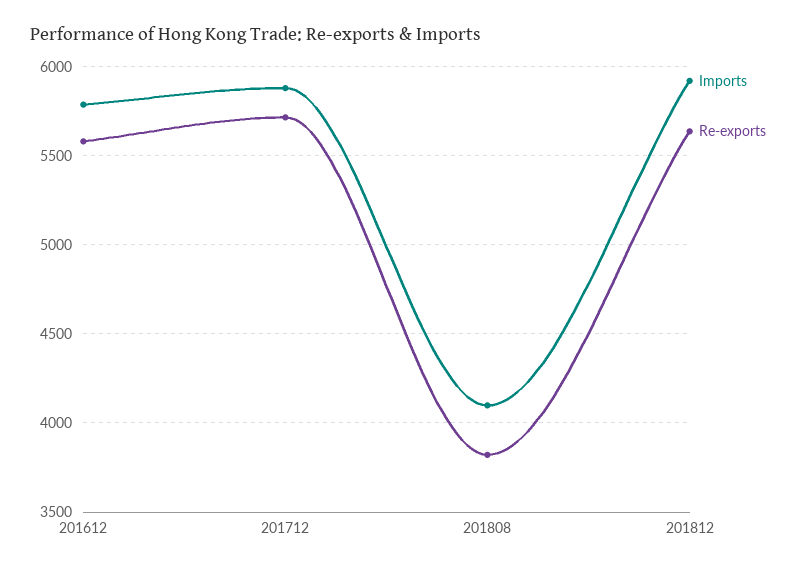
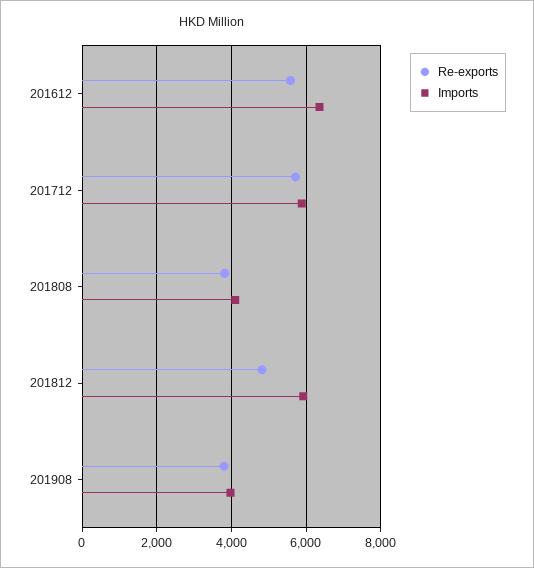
Imports, 201612: 5800 -> 6400
Re-exports, 201812: 5650 -> 4800
Re-exports, 201908: none -> 3800
Imports, 201908: none -> 4000

